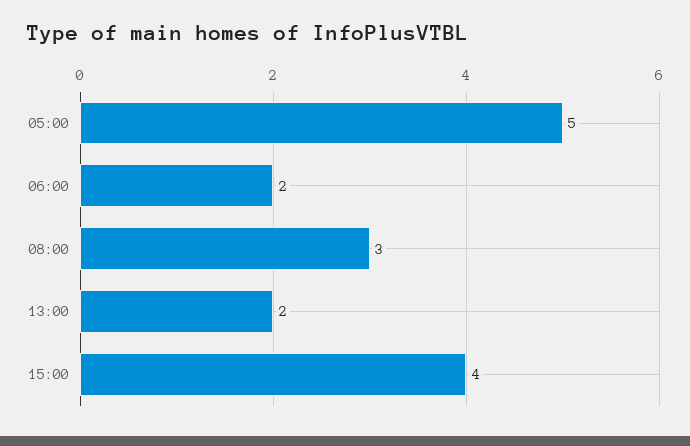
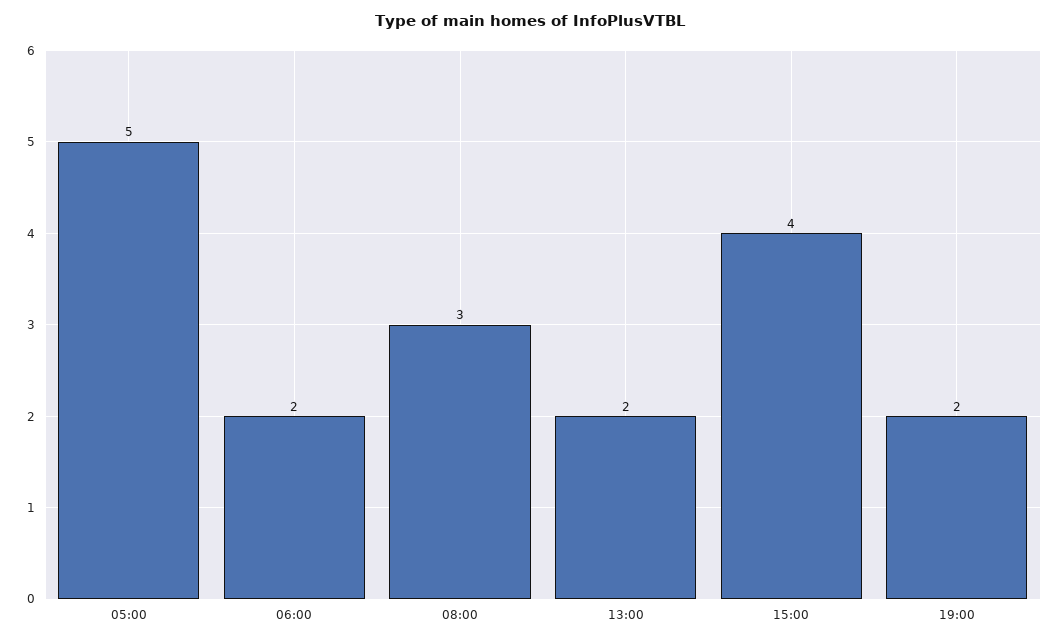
19:00: none -> 2

